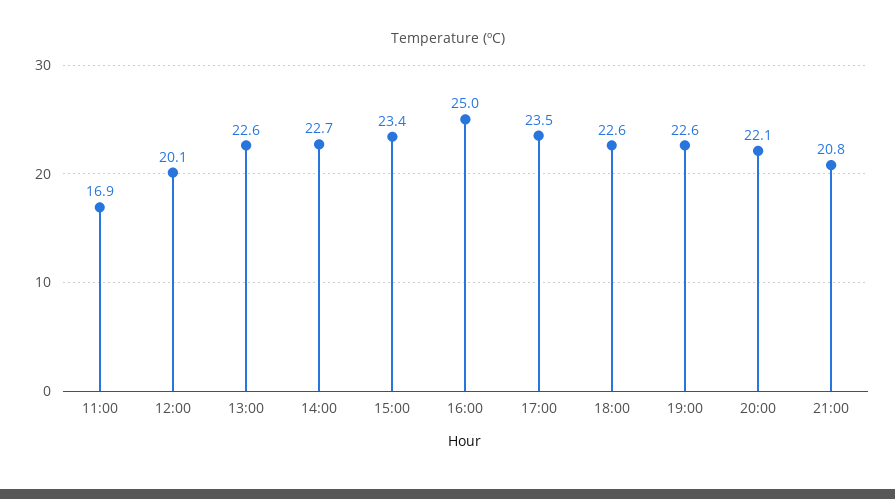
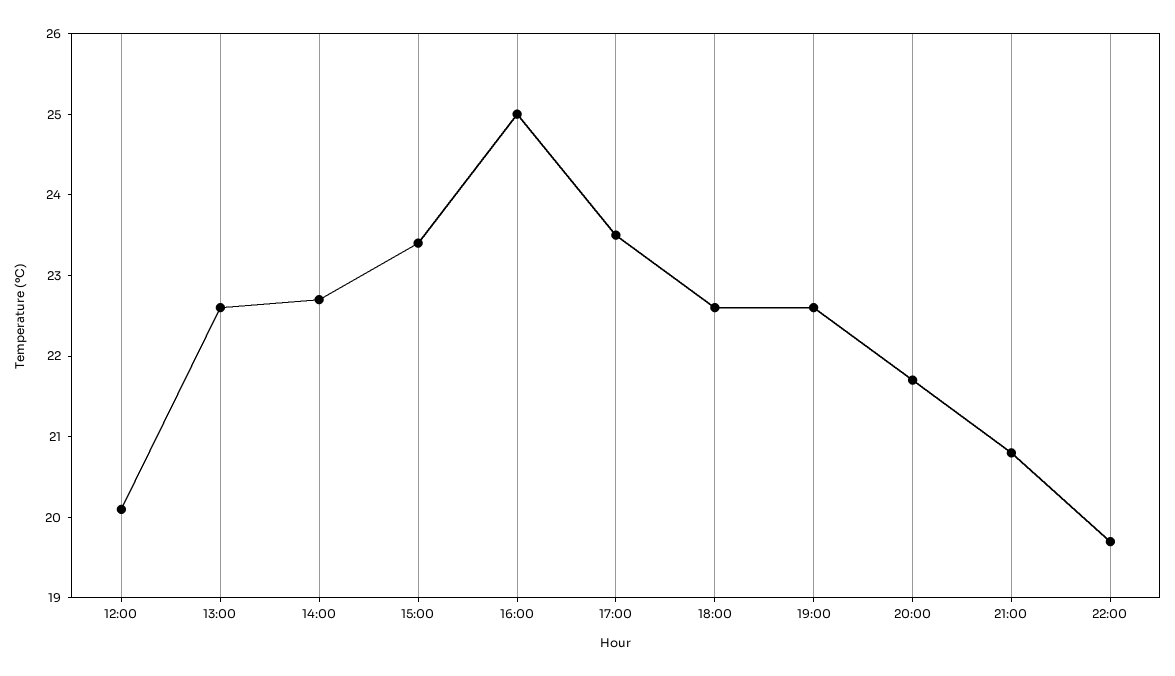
11:00: 16.9 -> none
20:00: 22.1 -> 21.7
22:00: none -> 19.7

